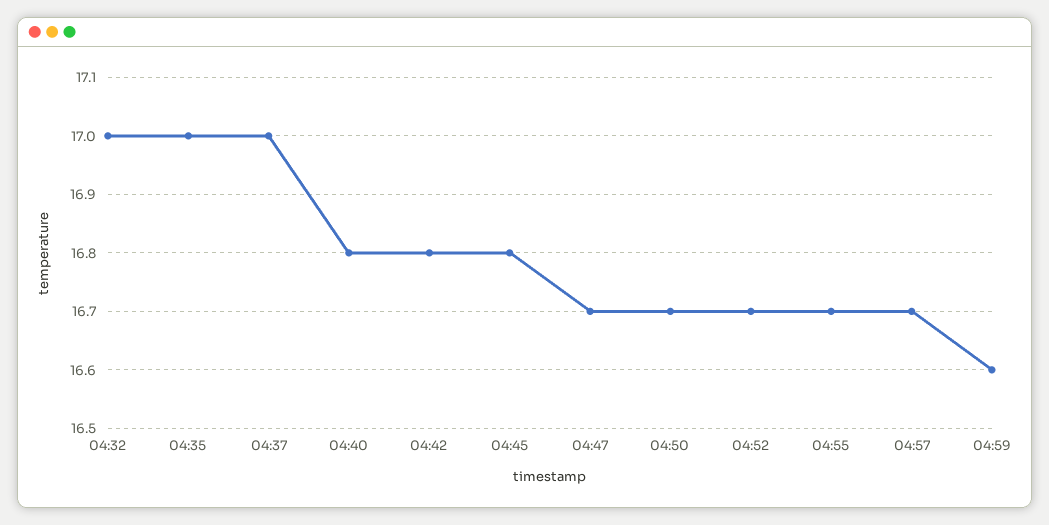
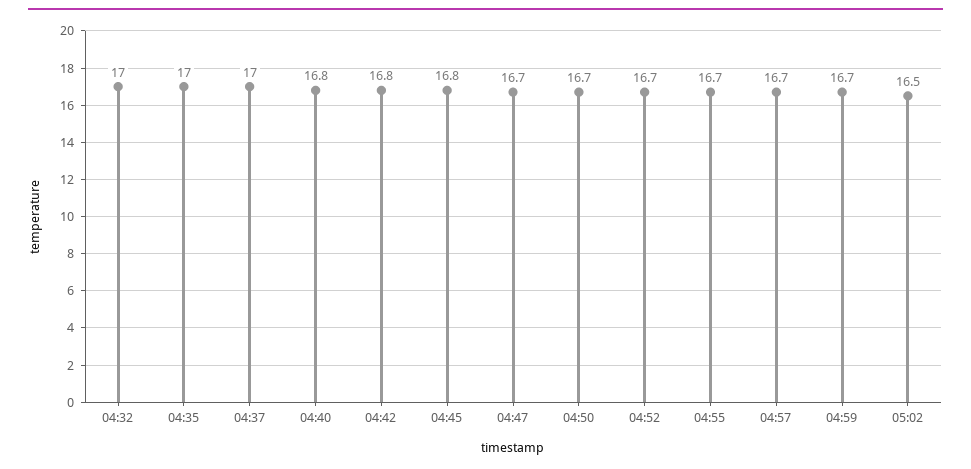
04:59: 16.6 -> 16.7
05:02: none -> 16.5

